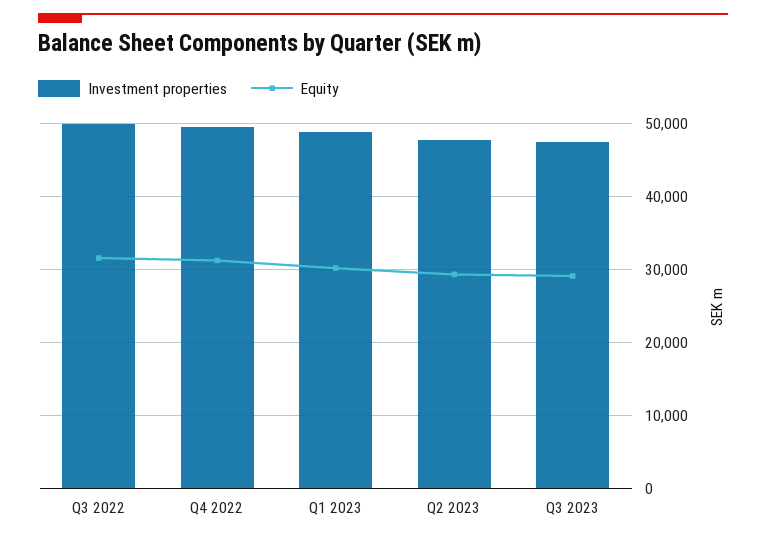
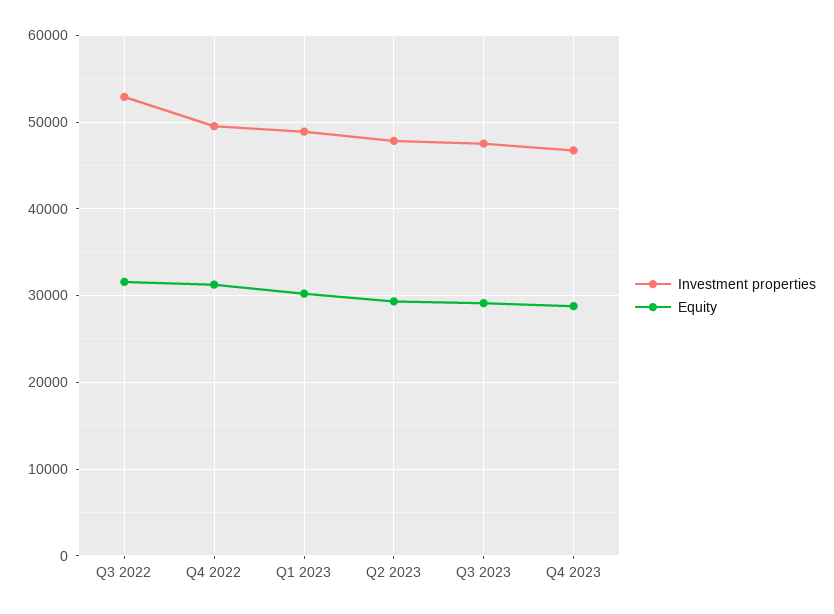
Investment properties, Q3 2022: 50000 -> 53000
Investment properties, Q4 2023: none -> 47000
Equity, Q4 2023: none -> 29000

